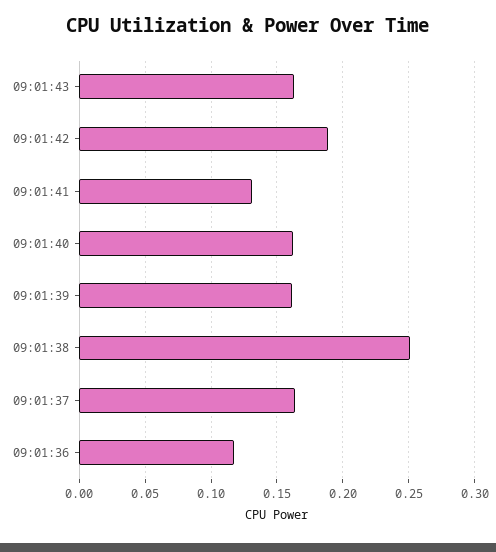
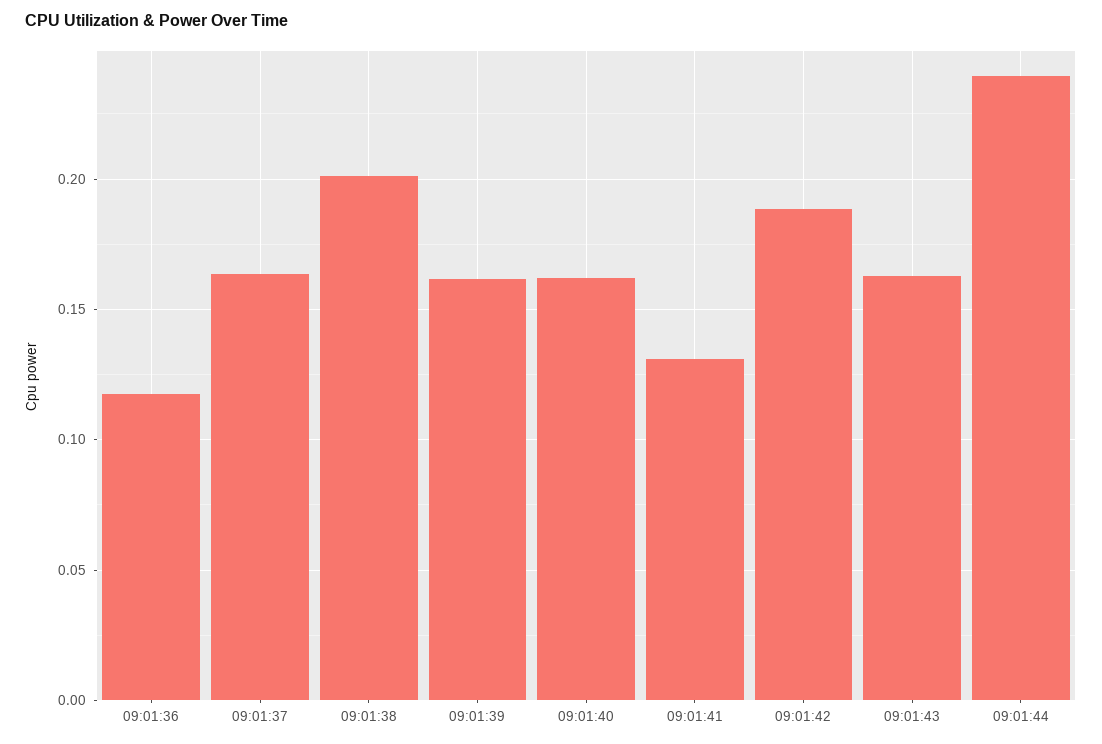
09:01:38: 0.25 -> 0.2
09:01:44: none -> 0.24

